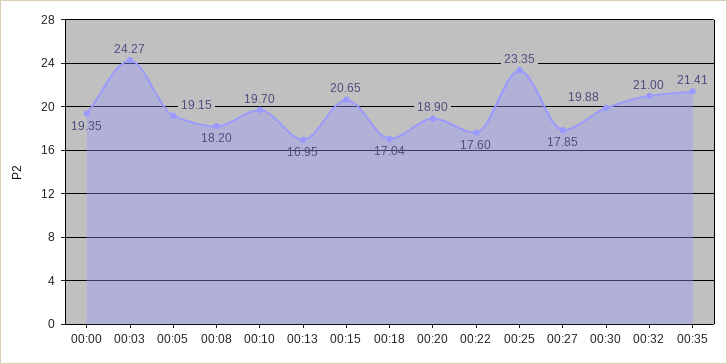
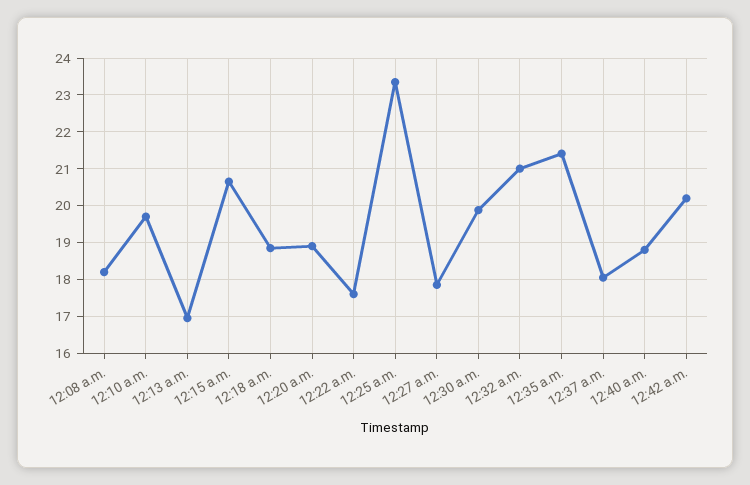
00:00: 19.35 -> none
00:03: 24.27 -> none
00:05: 19.15 -> none
00:18: 17.04 -> 18.8
12:37 a.m.: none -> 18
12:40 a.m.: none -> 18.8
12:42 a.m.: none -> 20.2

